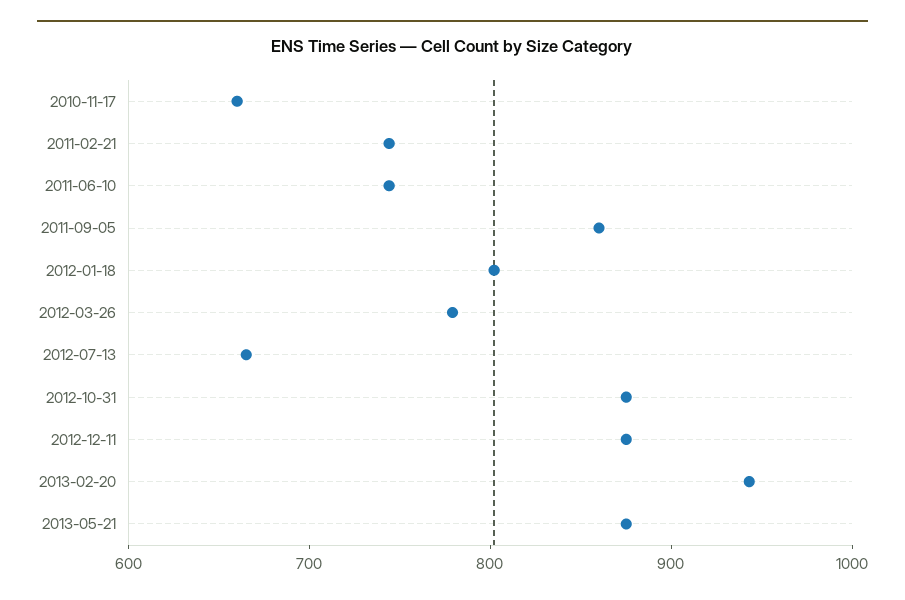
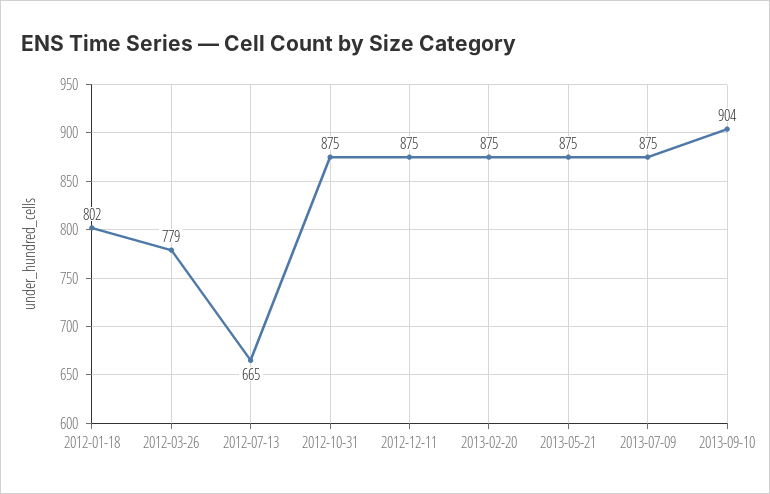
2010-11-17: 660 -> none
2011-02-21: 740 -> none
2011-06-10: 740 -> none
2011-09-05: 860 -> none
2013-02-20: 940 -> 875
2013-07-09: none -> 875
2013-09-10: none -> 904

